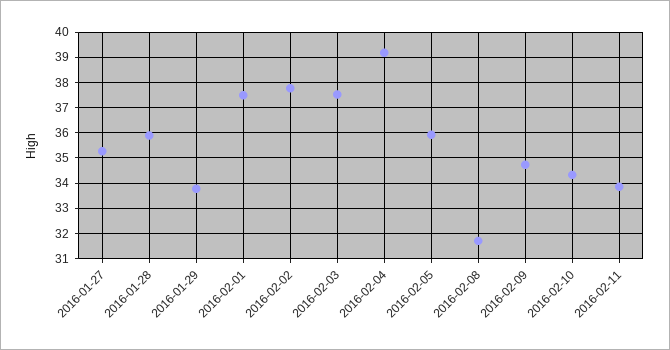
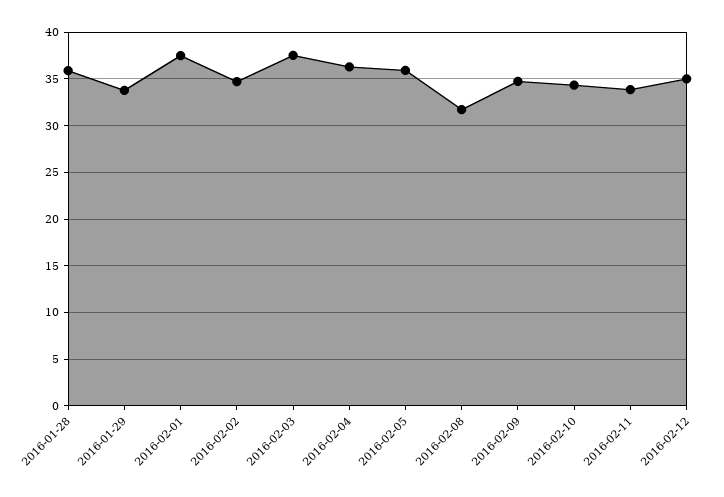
2016-01-27: 35.25 -> none
2016-02-02: 37.75 -> 35
2016-02-04: 39.25 -> 36
2016-02-12: none -> 35

